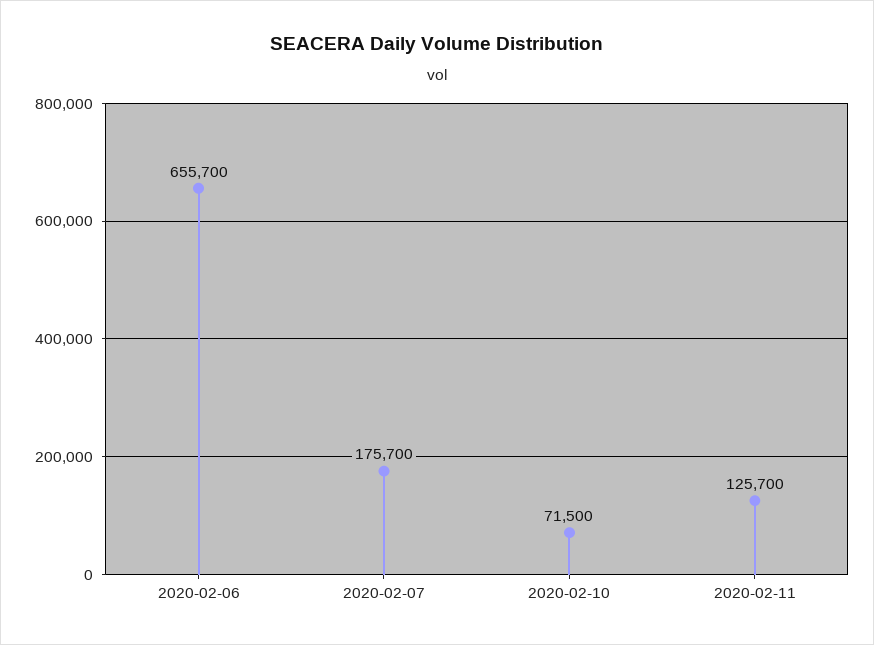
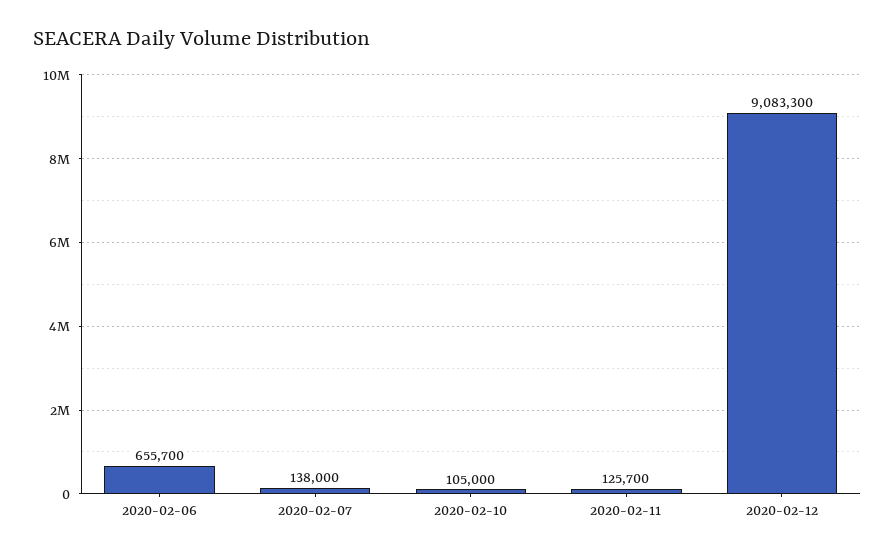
2020-02-07: 175700 -> 138000
2020-02-10: 71500 -> 105000
2020-02-12: none -> 9083300

